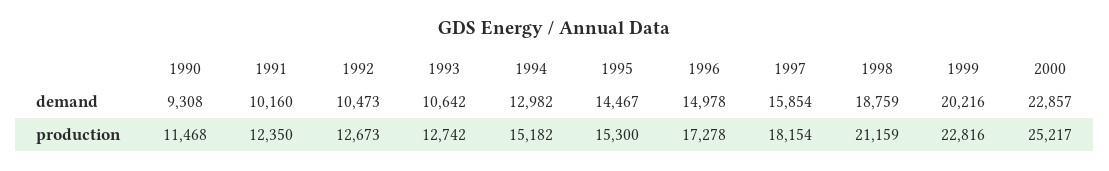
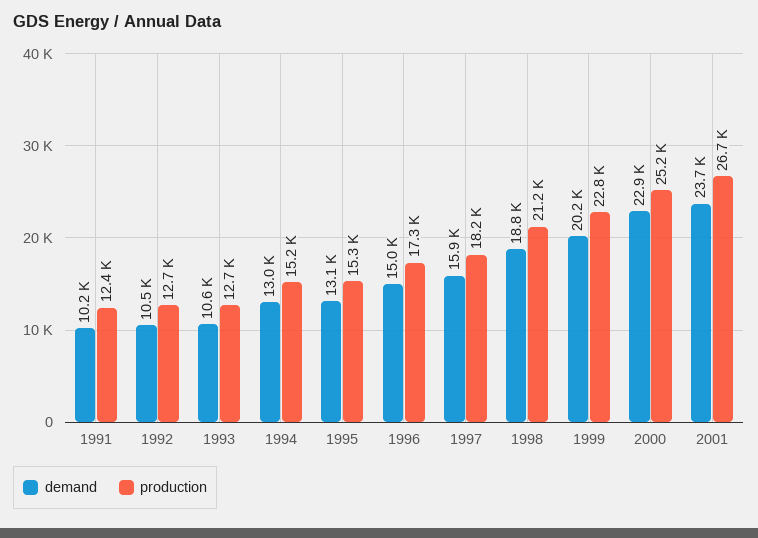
demand, 1990: 9308 -> none
demand, 1995: 14467 -> 13100
production, 1990: 11468 -> none
demand, 2001: none -> 23700
production, 2001: none -> 26700

